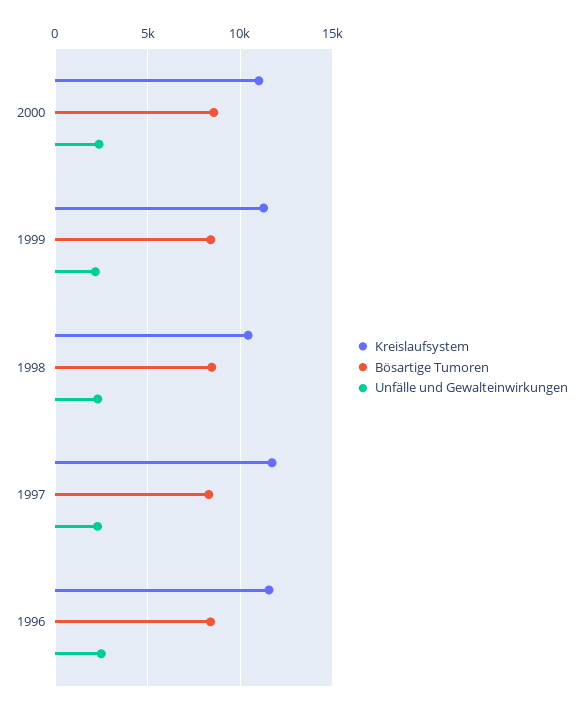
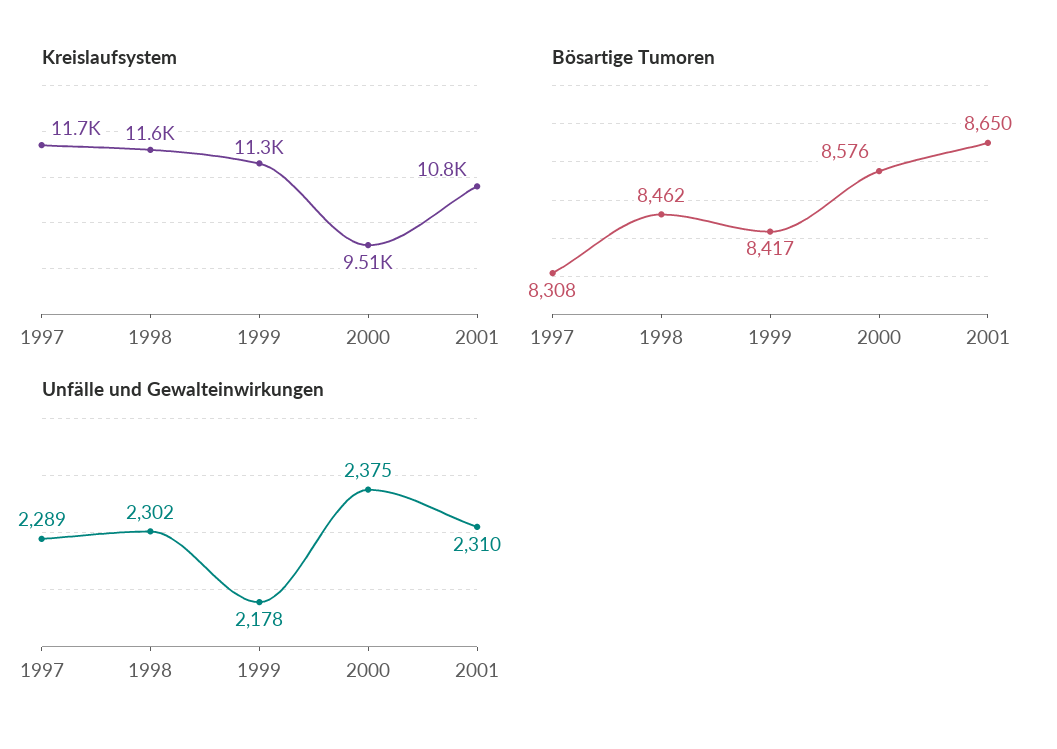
Kreislaufsystem, 2000: 11000 -> 9510
Kreislaufsystem, 1998: 10500 -> 11600
Kreislaufsystem, 1996: 11500 -> none
Bösartige Tumoren, 1996: 8500 -> none
Unfälle und Gewalteinwirkungen, 1996: 2500 -> none
Kreislaufsystem, 2001: none -> 10800
Bösartige Tumoren, 2001: none -> 8650
Unfälle und Gewalteinwirkungen, 2001: none -> 2310

